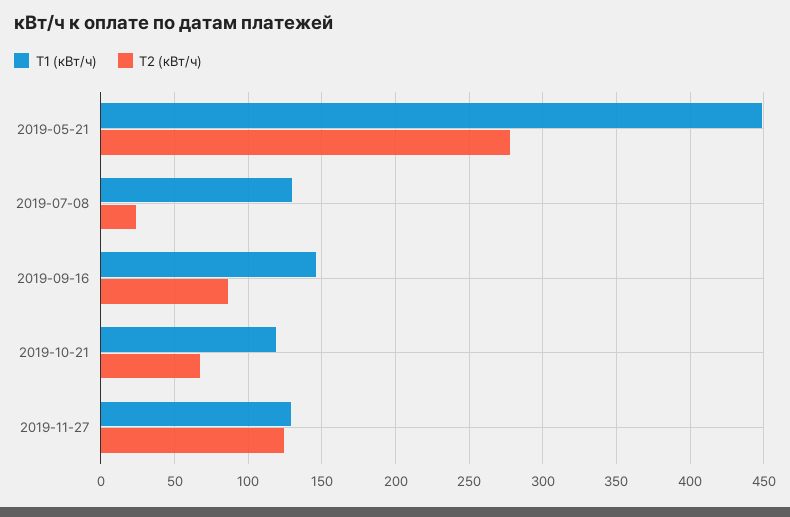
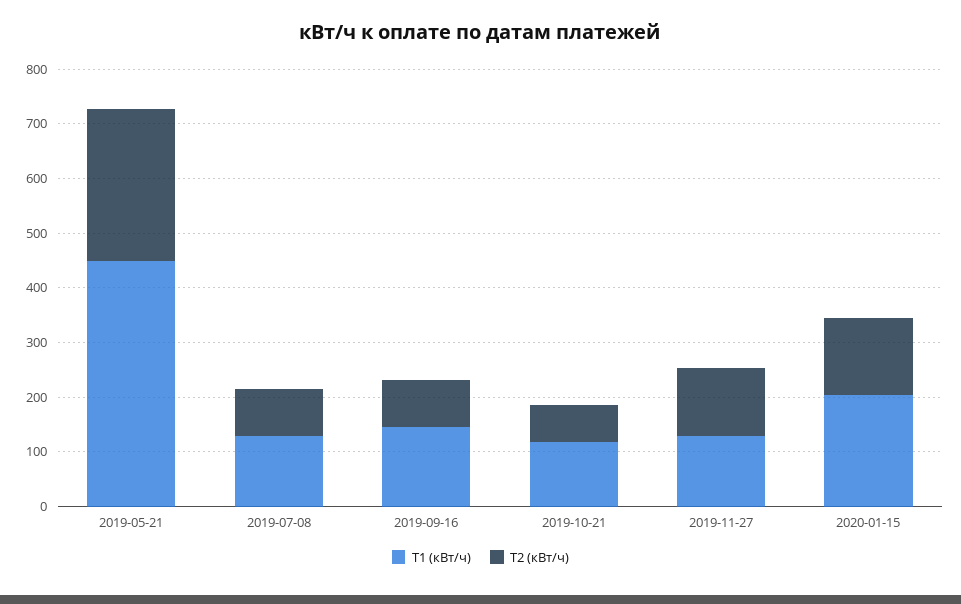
Т2 (кВт/ч), 2019-07-08: 25 -> 80
Т1 (кВт/ч), 2020-01-15: none -> 200
Т2 (кВт/ч), 2020-01-15: none -> 140

